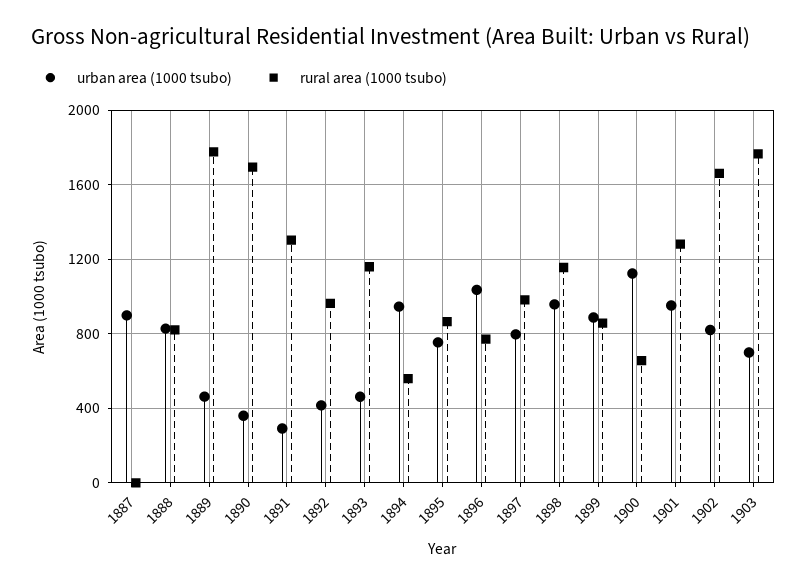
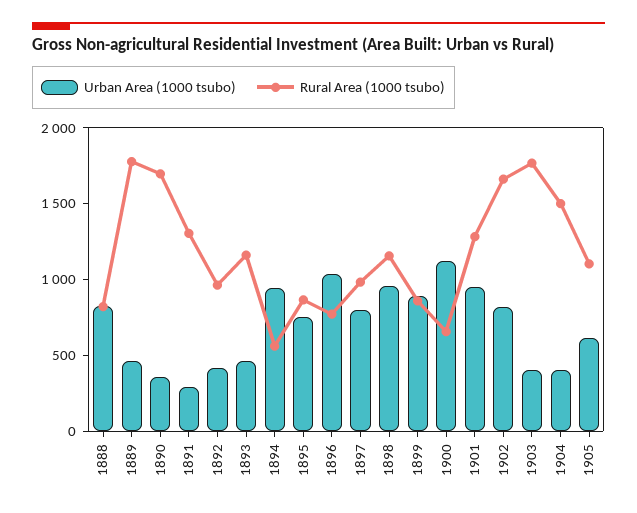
urban area (1000 tsubo), 1887: 900 -> none
rural area (1000 tsubo), 1887: 0 -> none
urban area (1000 tsubo), 1903: 700 -> 400
urban area (1000 tsubo), 1904: none -> 400
rural area (1000 tsubo), 1904: none -> 1500
urban area (1000 tsubo), 1905: none -> 600
rural area (1000 tsubo), 1905: none -> 1100

